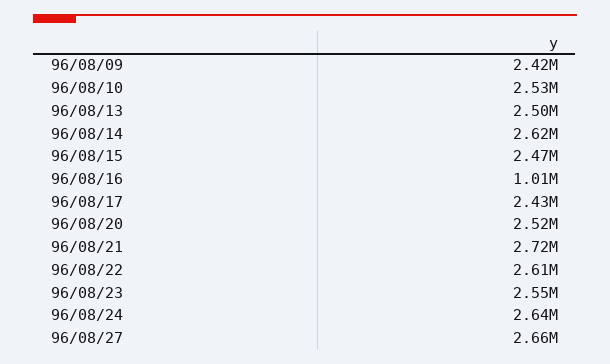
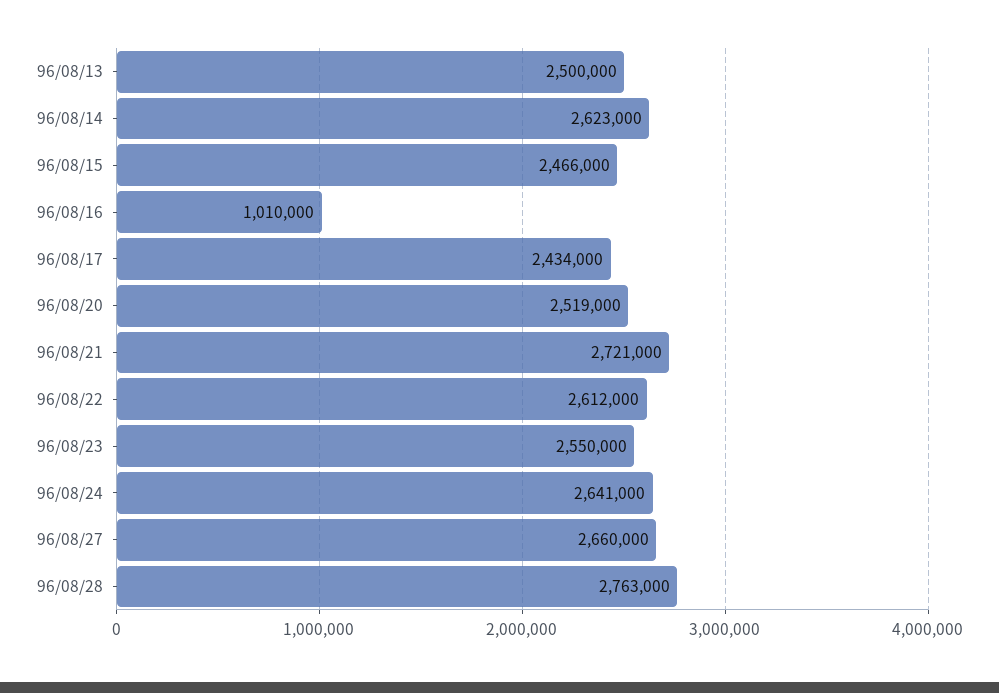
96/08/09: 2420000 -> none
96/08/10: 2530000 -> none
96/08/28: none -> 2763000

